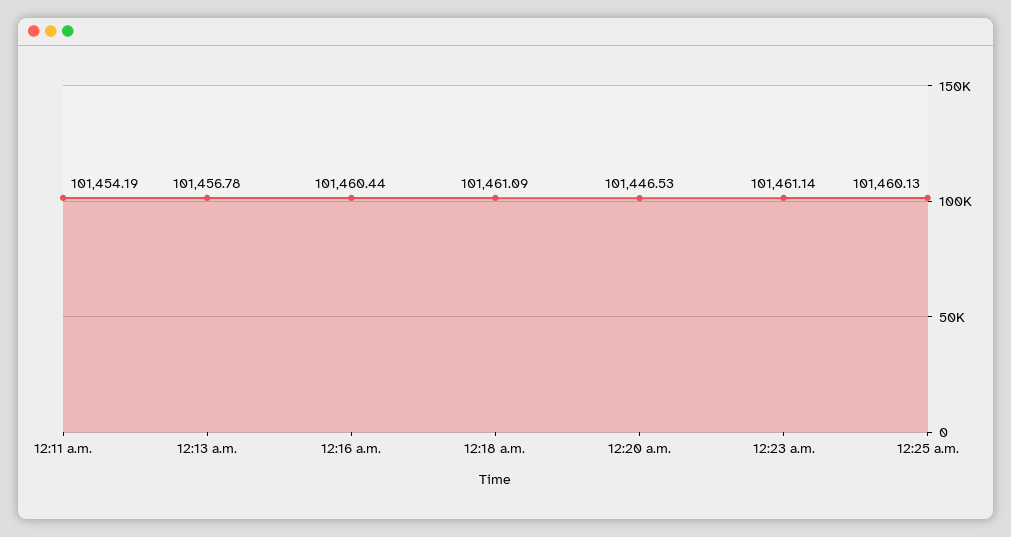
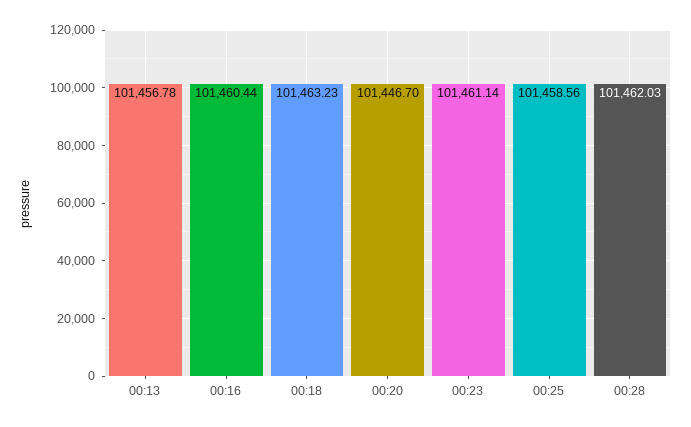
12:11 a.m.: 101454.19 -> none
12:18 a.m.: 101461.09 -> 101463.23
12:20 a.m.: 101446.53 -> 101446.7
12:25 a.m.: 101460.13 -> 101458.56
00:28: none -> 101462.03

